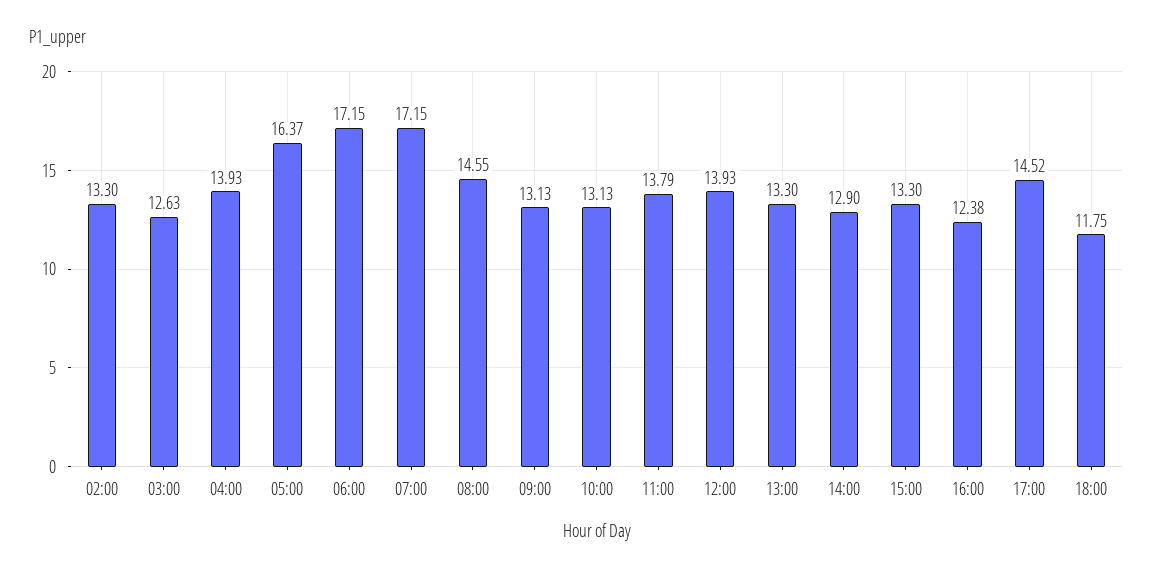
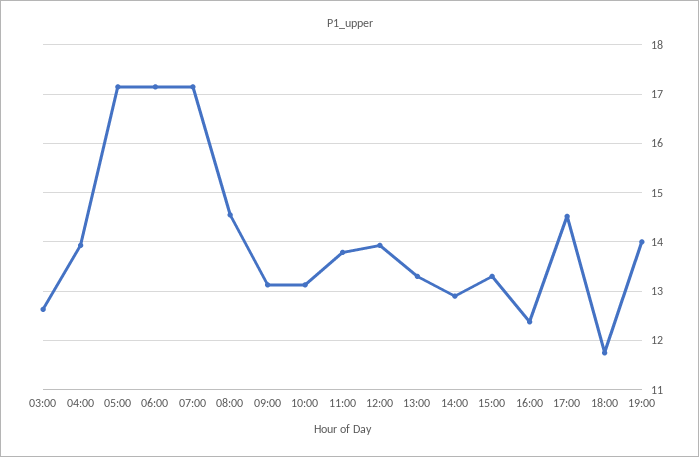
02:00: 13.3 -> none
05:00: 16.37 -> 17.2
19:00: none -> 14

